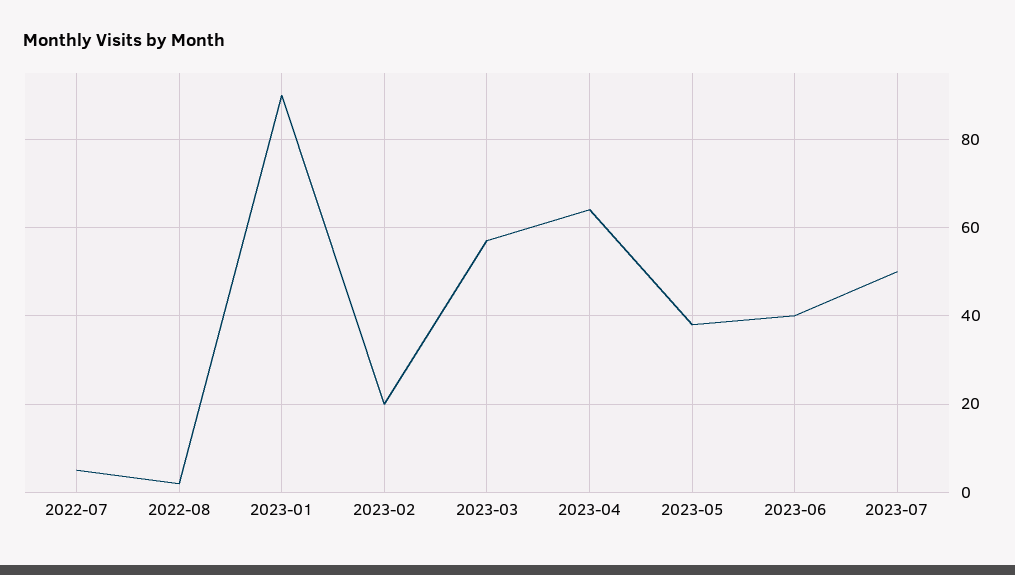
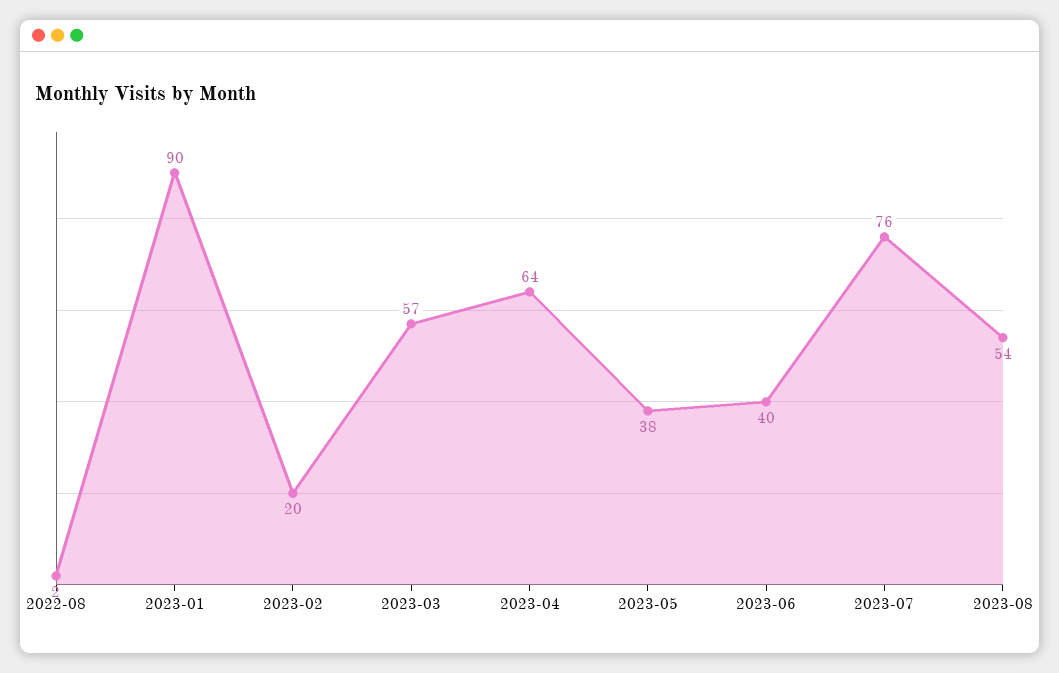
2022-07: 5 -> none
2023-07: 50 -> 76
2023-08: none -> 54

